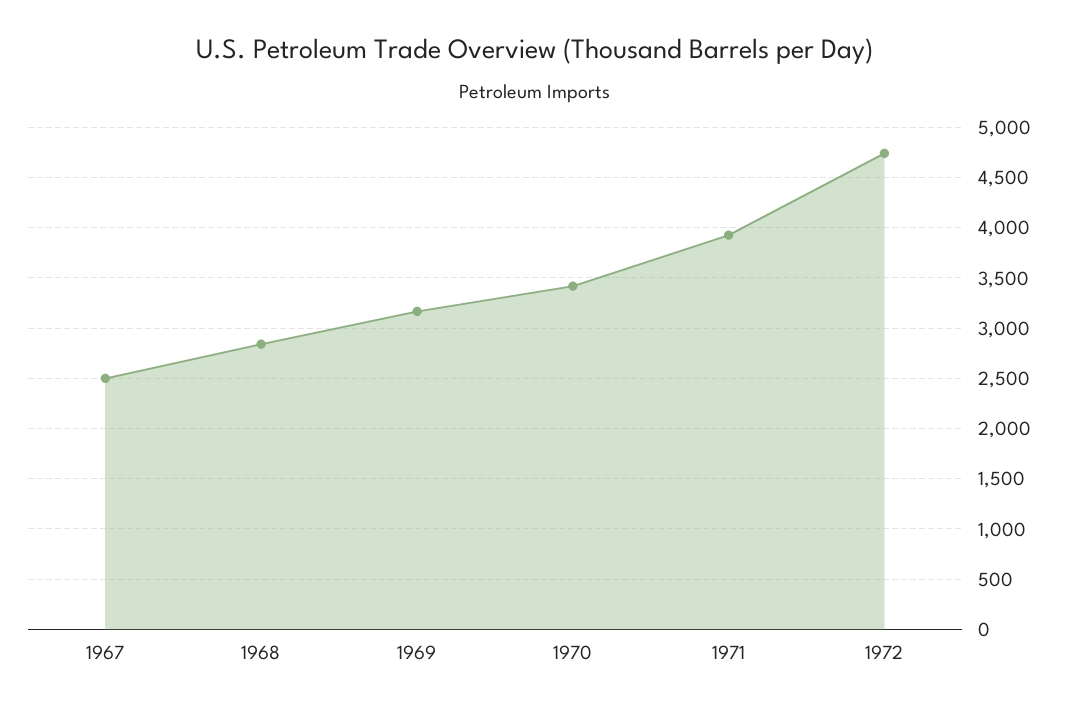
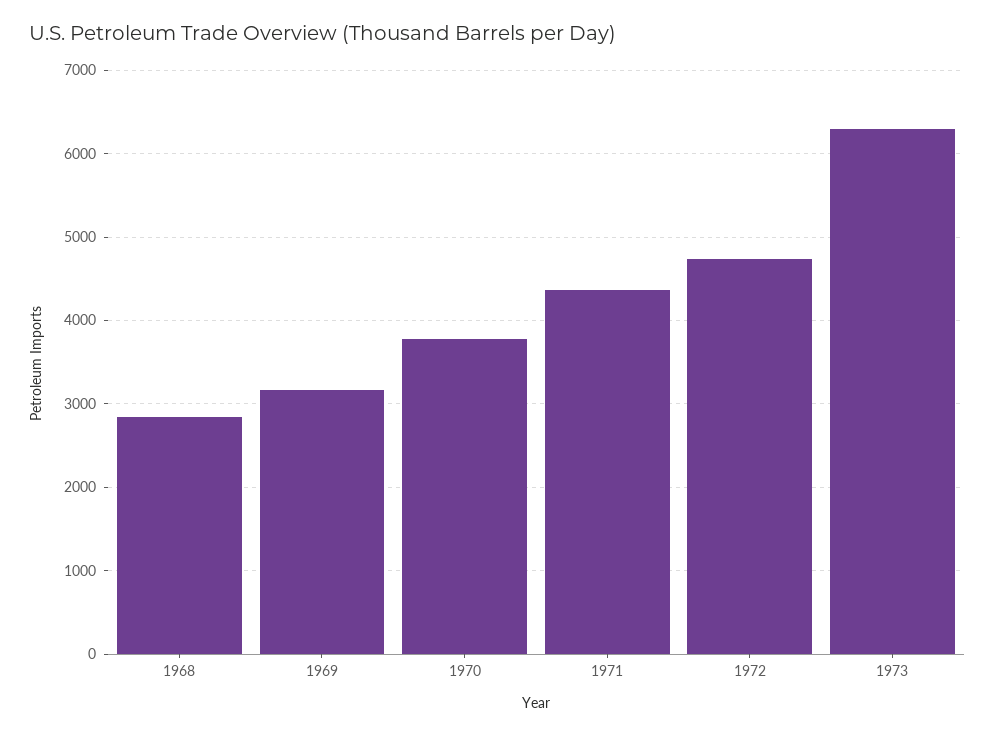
1967: 2500 -> none
1970: 3400 -> 3800
1971: 3900 -> 4400
1973: none -> 6300

